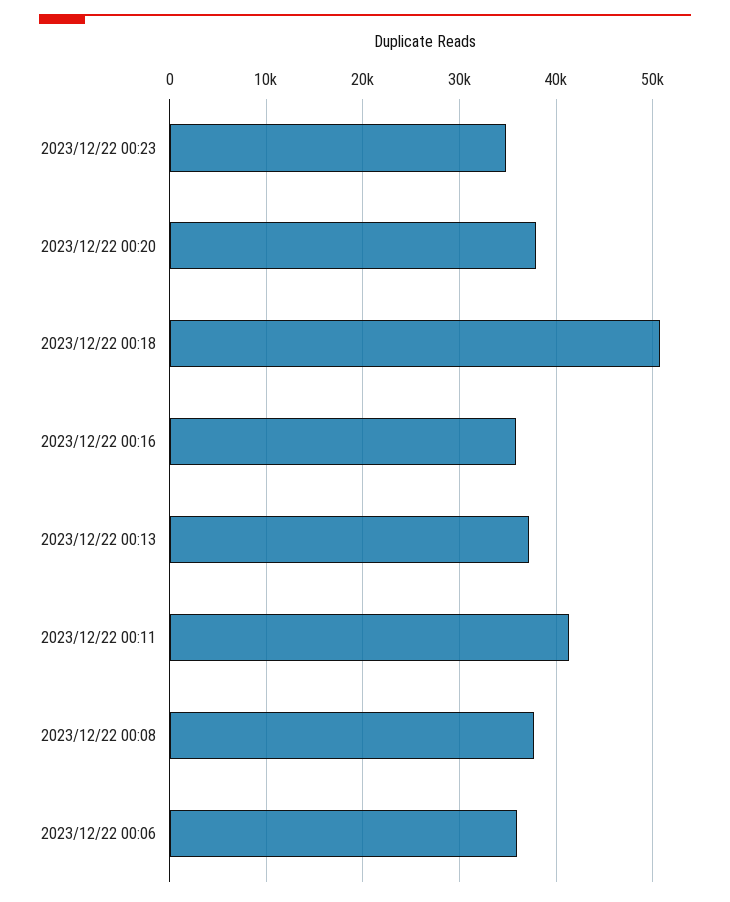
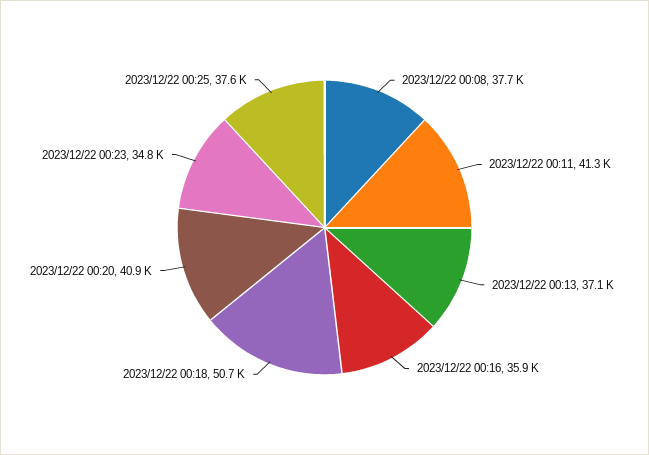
2023/12/22 00:20: 38000 -> 40900
2023/12/22 00:06: 36000 -> none
2023/12/22 00:25: none -> 37600

